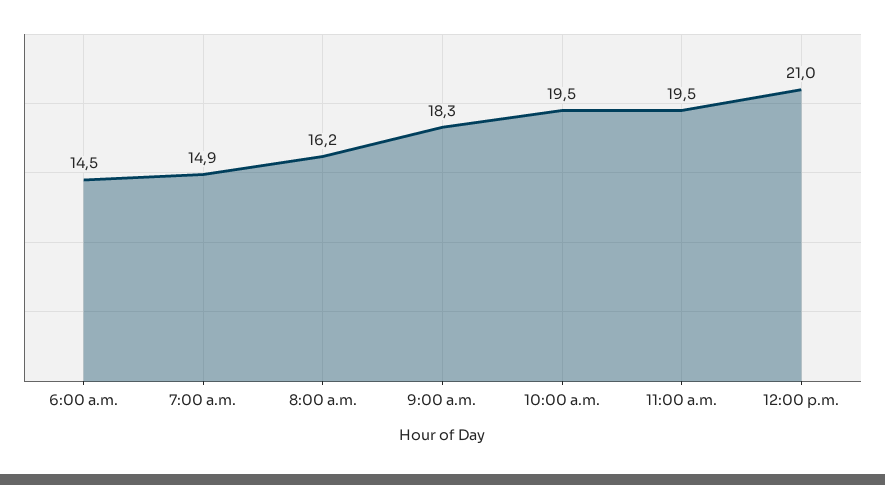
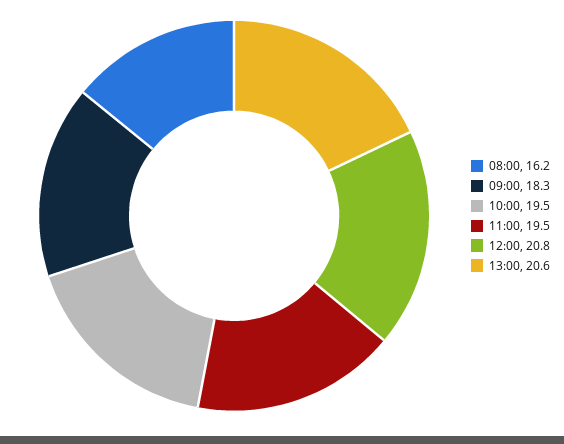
6:00 a.m.: 14.5 -> none
7:00 a.m.: 14.9 -> none
12:00 p.m.: 21 -> 20.8
13:00: none -> 20.6

